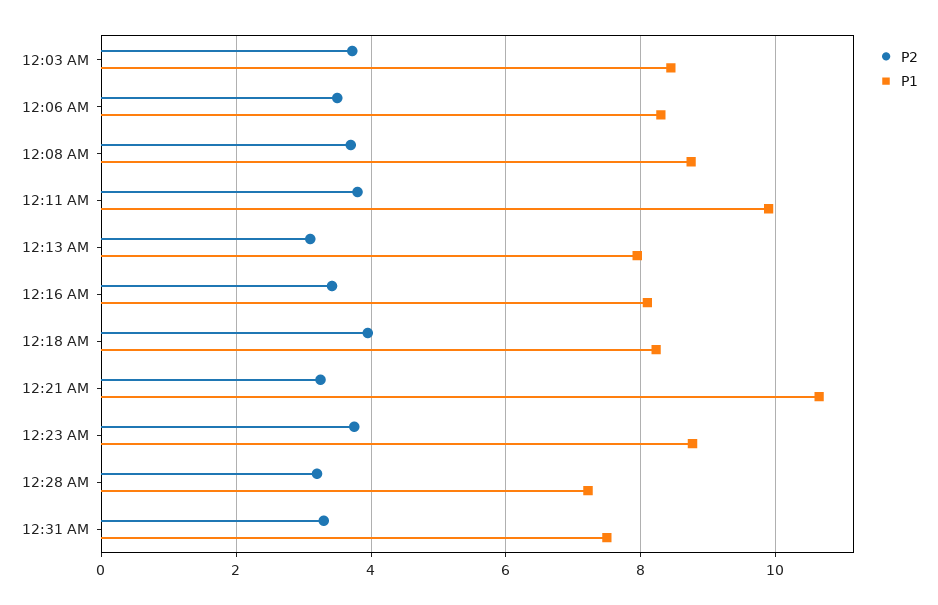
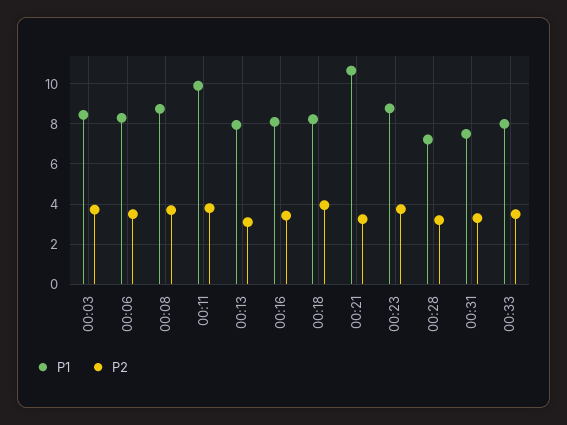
P1, 00:33: none -> 8
P2, 00:33: none -> 3.5

